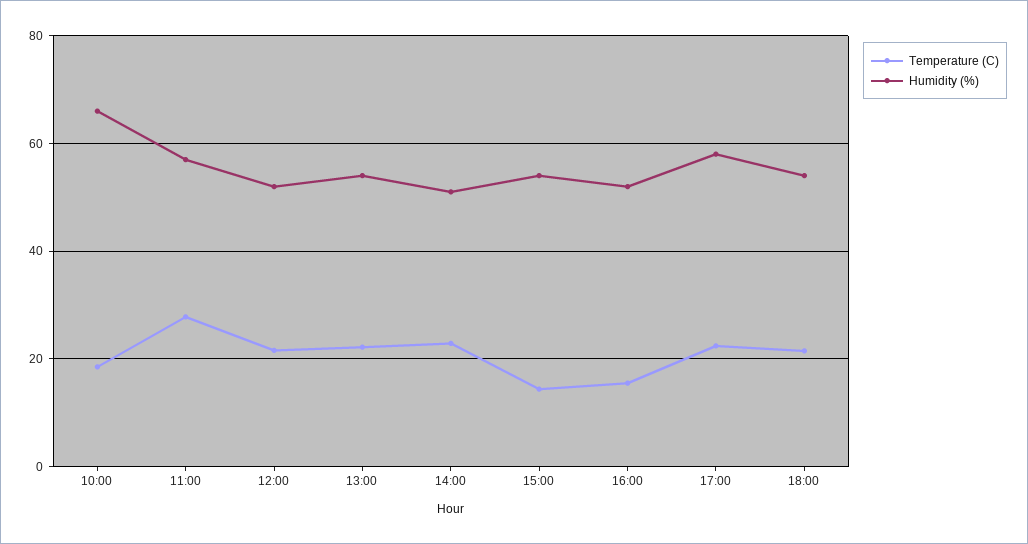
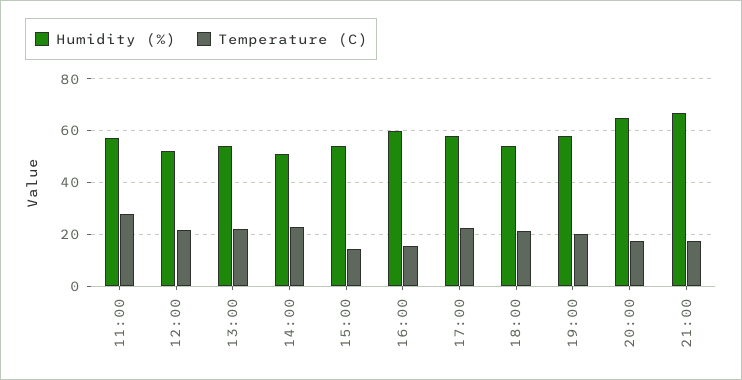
Temperature (C), 10:00: 18 -> none
Humidity (%), 10:00: 66 -> none
Humidity (%), 16:00: 52 -> 60
Humidity (%), 19:00: none -> 57.5
Temperature (C), 19:00: none -> 20
Humidity (%), 20:00: none -> 65
Temperature (C), 20:00: none -> 17.5
Humidity (%), 21:00: none -> 67.5
Temperature (C), 21:00: none -> 17.5

